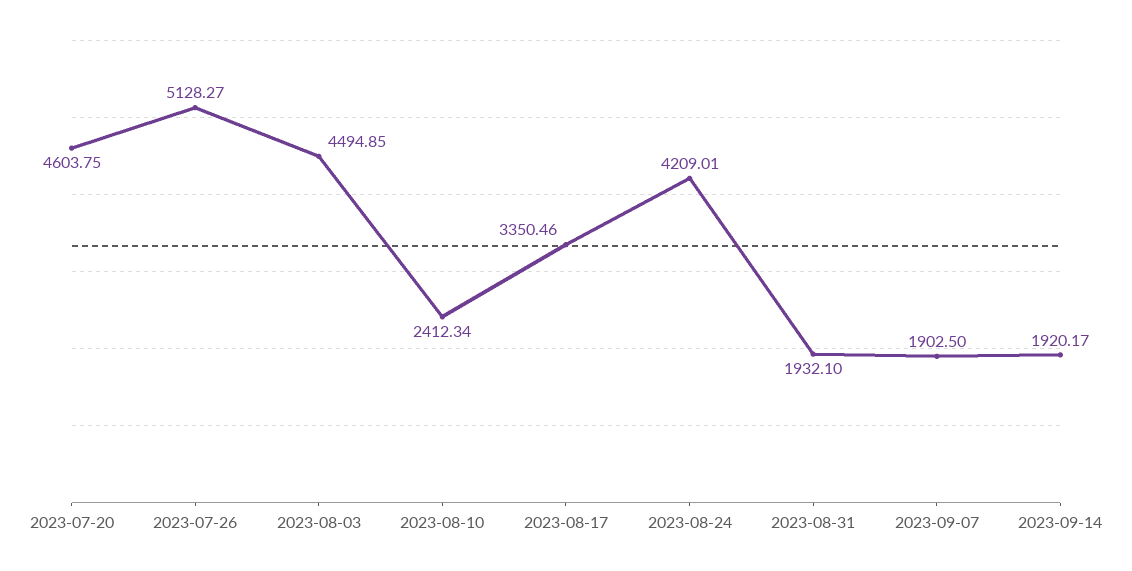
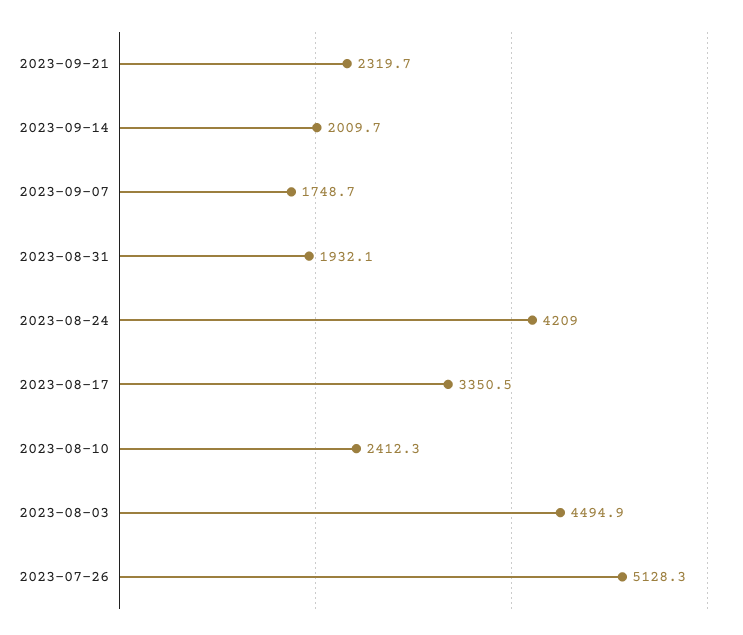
2023-07-20: 4603.75 -> none
2023-09-07: 1902.5 -> 1748.7
2023-09-14: 1920.17 -> 2009.7
2023-09-21: none -> 2319.7

